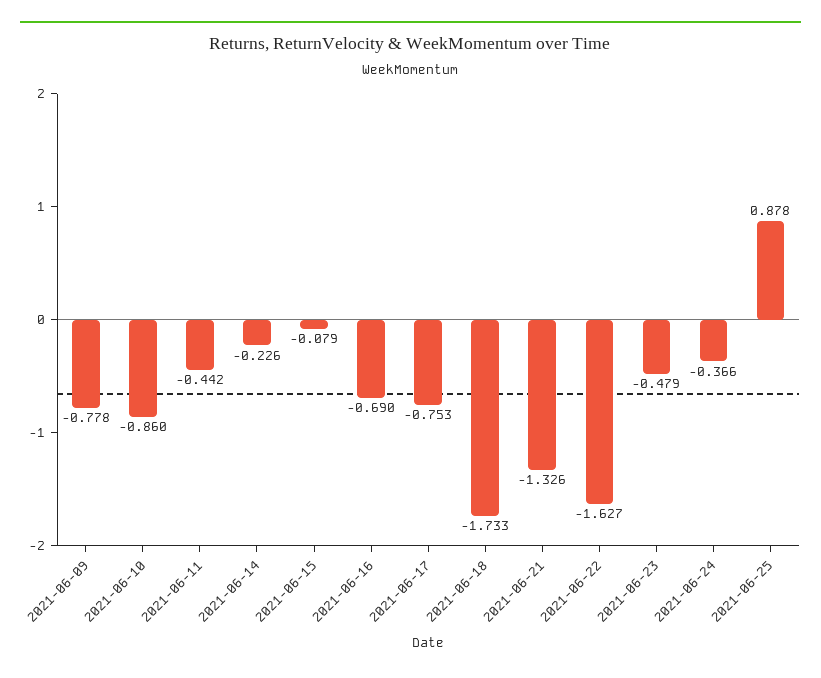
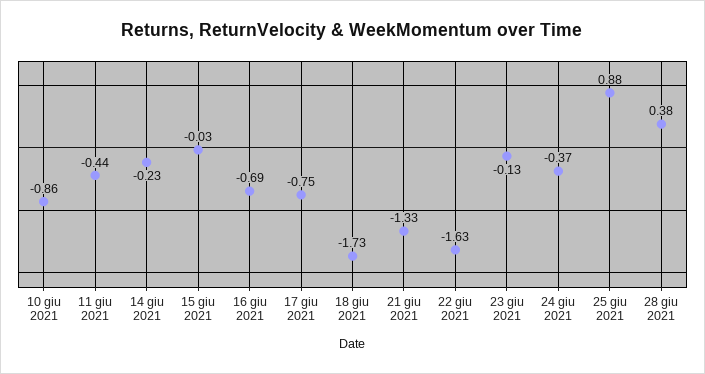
2021-06-09: -0.778 -> none
2021-06-15: -0.079 -> -0.03
2021-06-23: -0.479 -> -0.13
28 giu 2021: none -> 0.38

